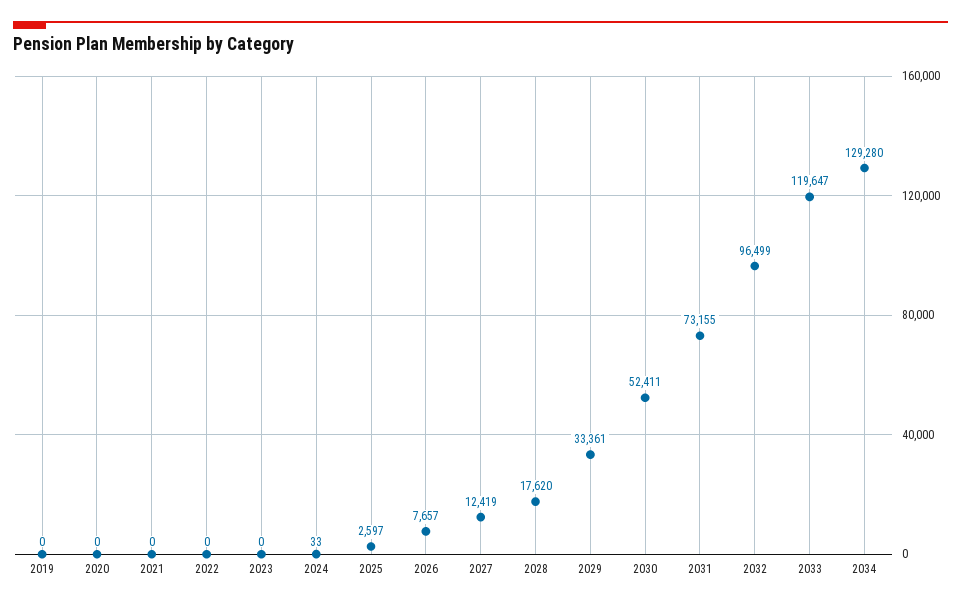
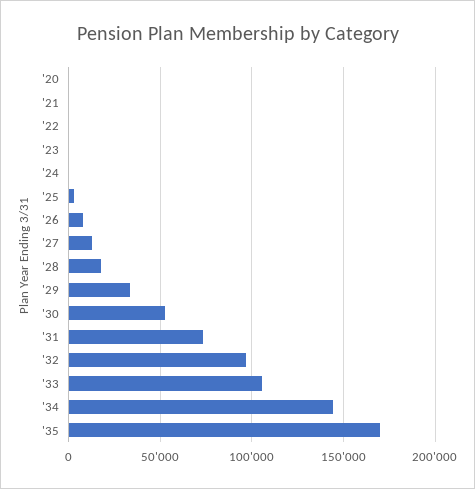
2019: 0 -> none
2033: 119647 -> 105000
2034: 129280 -> 145000
'35: none -> 170000

